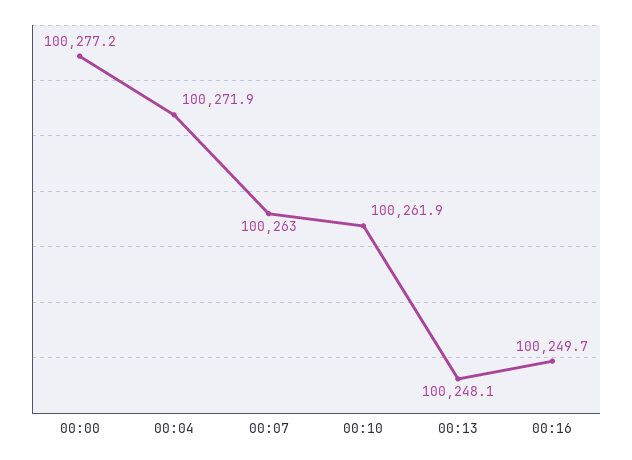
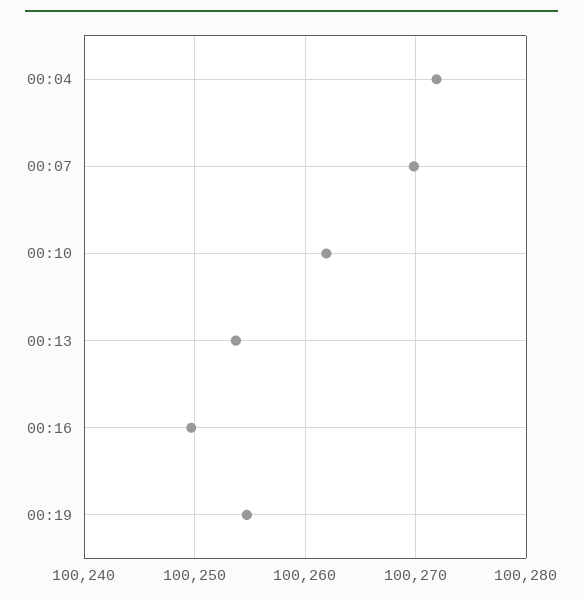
00:00: 100277.2 -> none
00:07: 100263 -> 100270
00:13: 100248.1 -> 100254
00:19: none -> 100255

